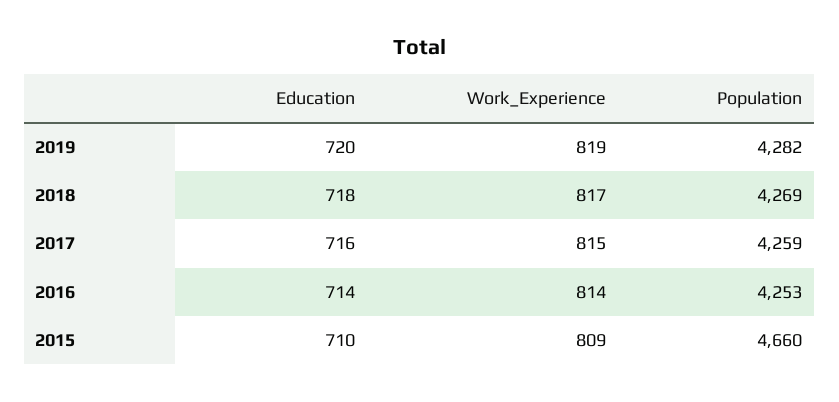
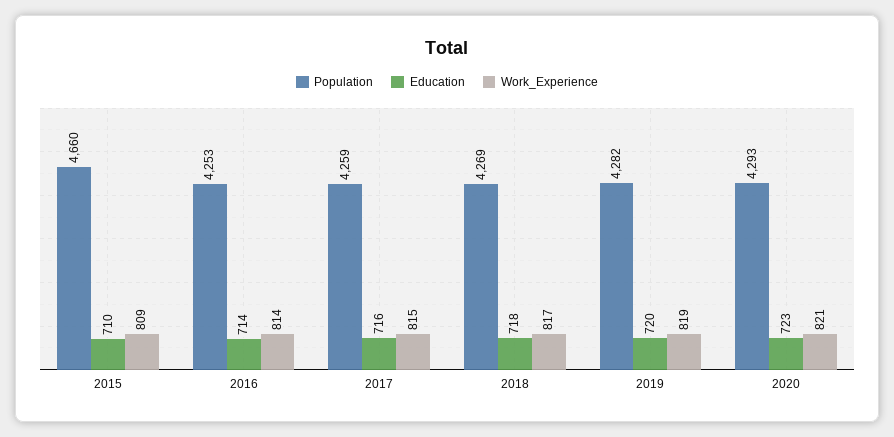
Population, 2020: none -> 4293
Education, 2020: none -> 723
Work_Experience, 2020: none -> 821

